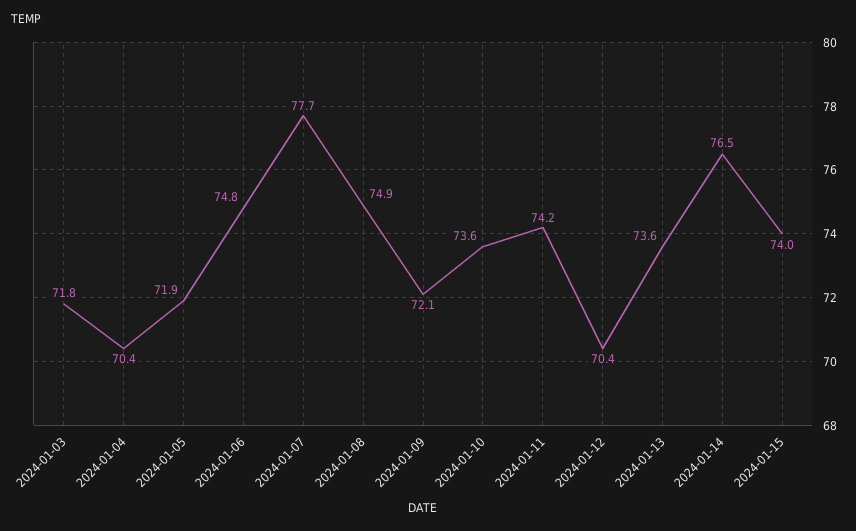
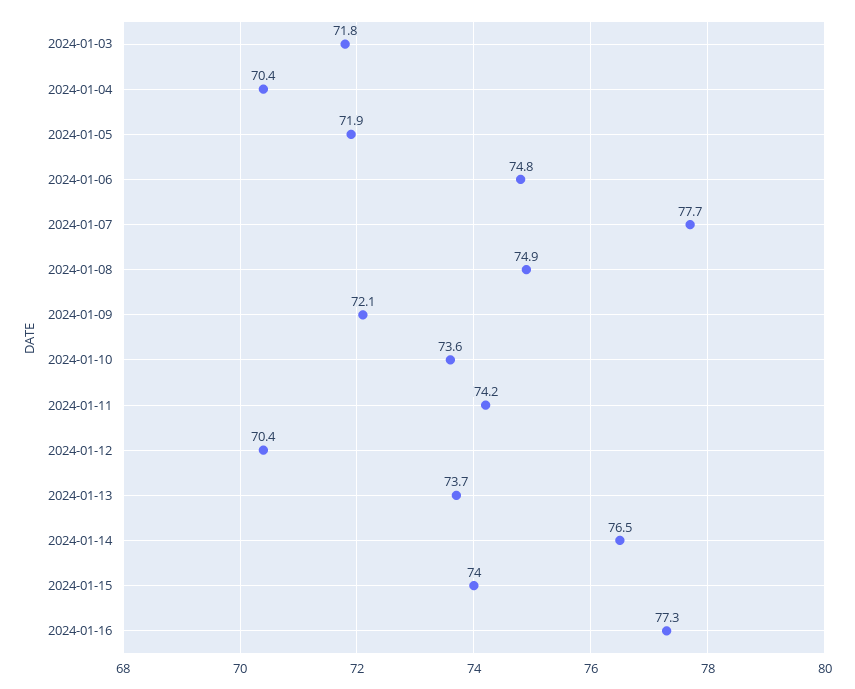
2024-01-13: 73.6 -> 73.7
2024-01-16: none -> 77.3

